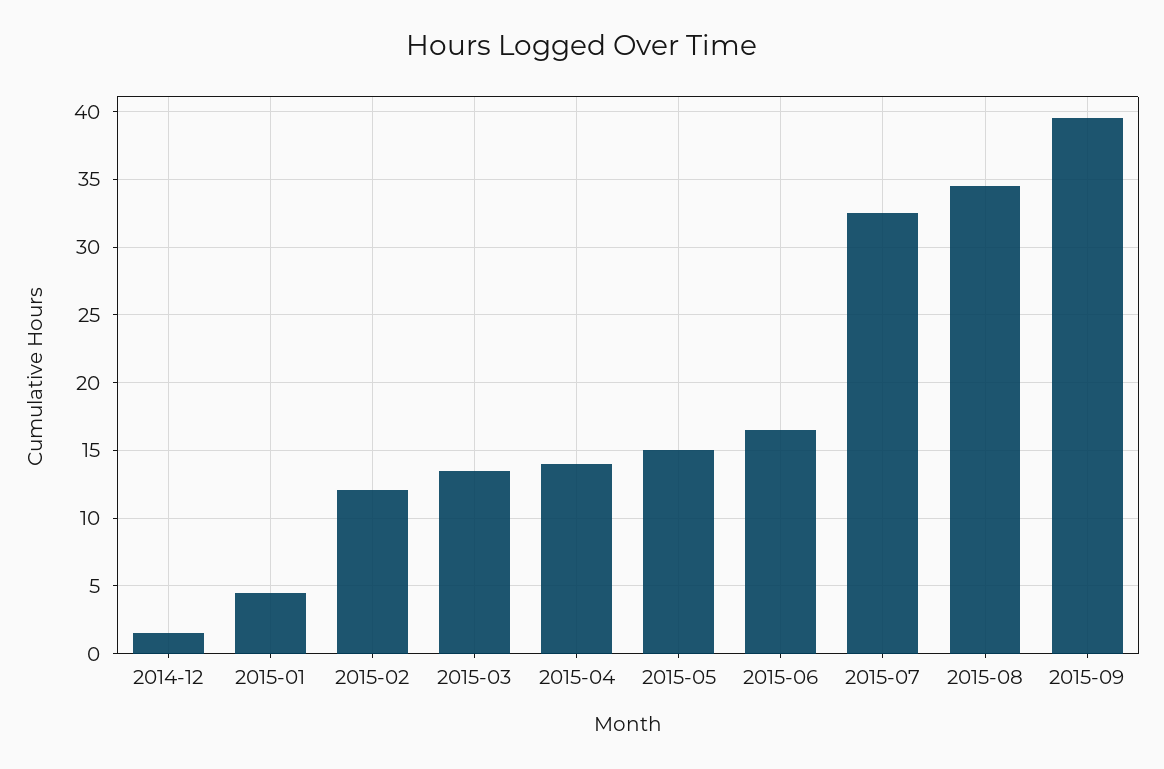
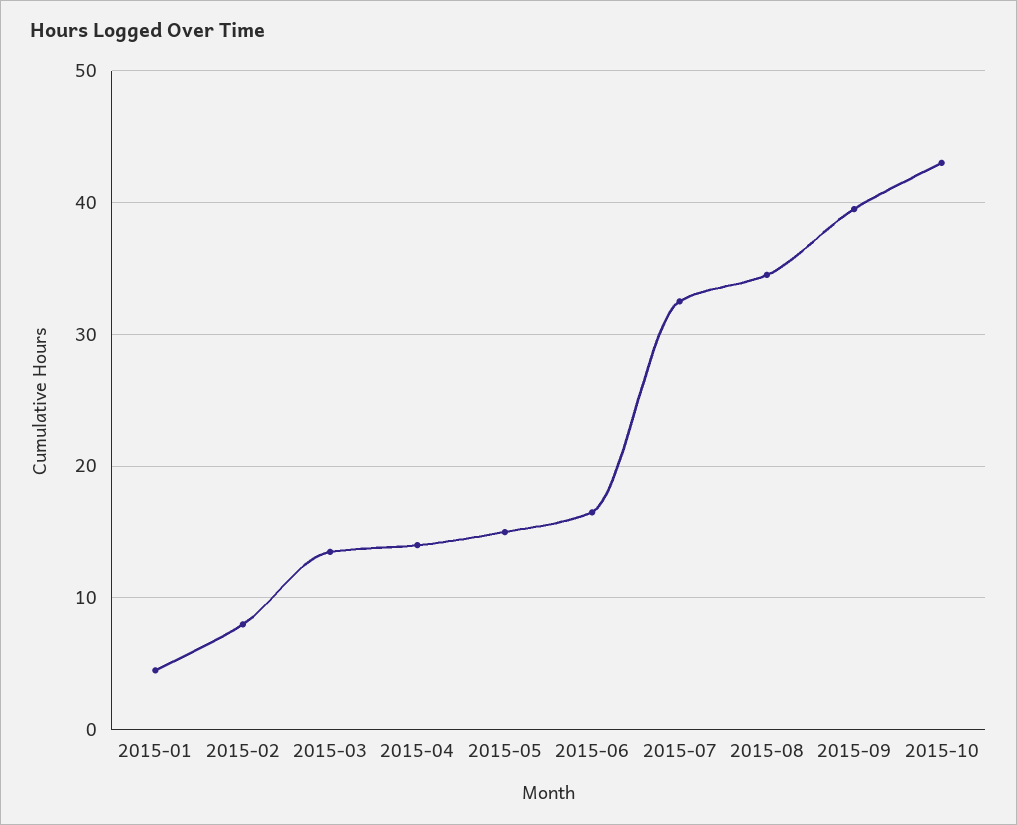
2014-12: 1.5 -> none
2015-02: 12 -> 8
2015-10: none -> 43

